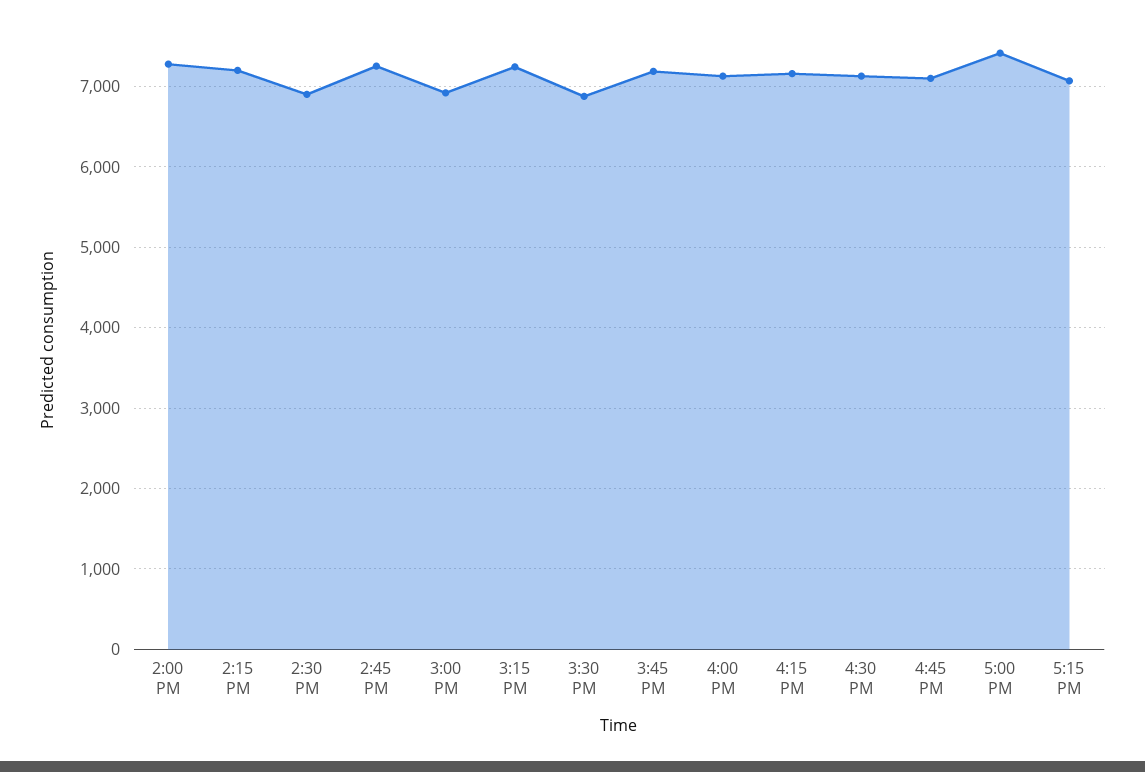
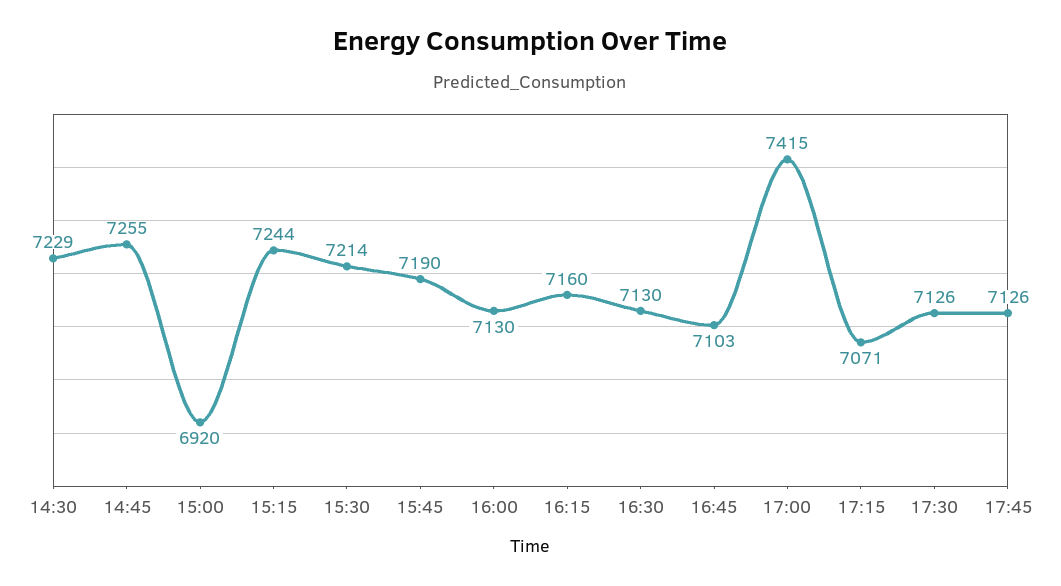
2:00 PM: 7300 -> none
2:15 PM: 7200 -> none
2:30 PM: 6900 -> 7229
3:30 PM: 6900 -> 7214
17:30: none -> 7126
17:45: none -> 7126

